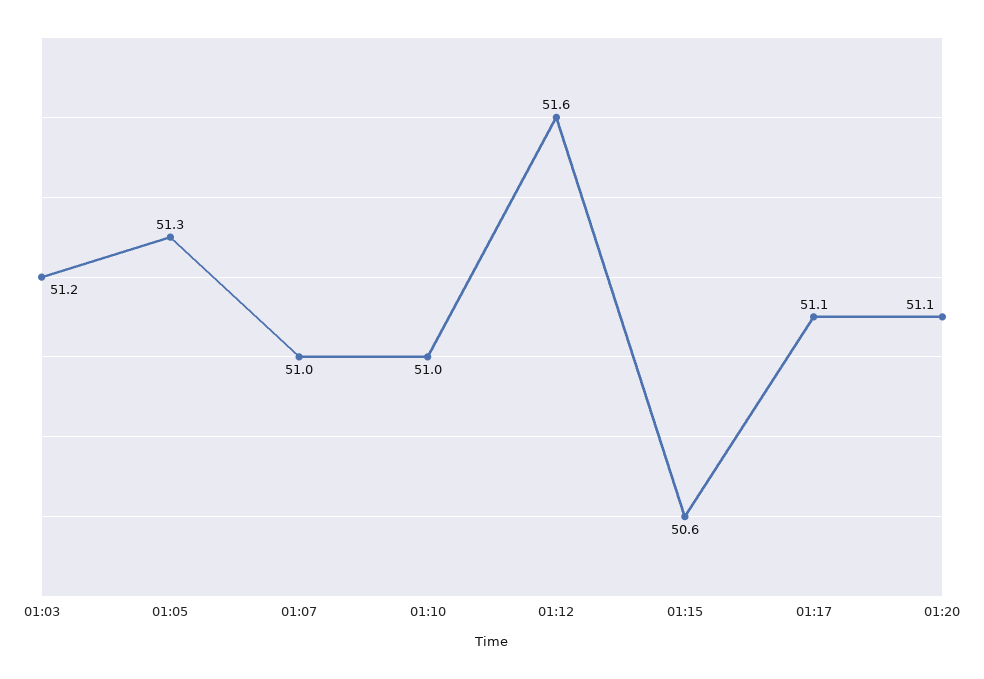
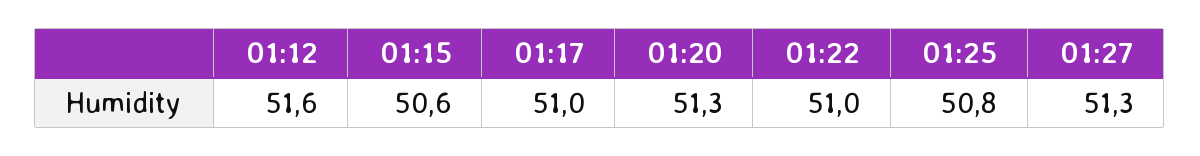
01:03: 51.2 -> none
01:05: 51.3 -> none
01:07: 51 -> none
01:10: 51 -> none
01:17: 51.1 -> 51
01:20: 51.1 -> 51.3
01:22: none -> 51
01:25: none -> 50.8
01:27: none -> 51.3

